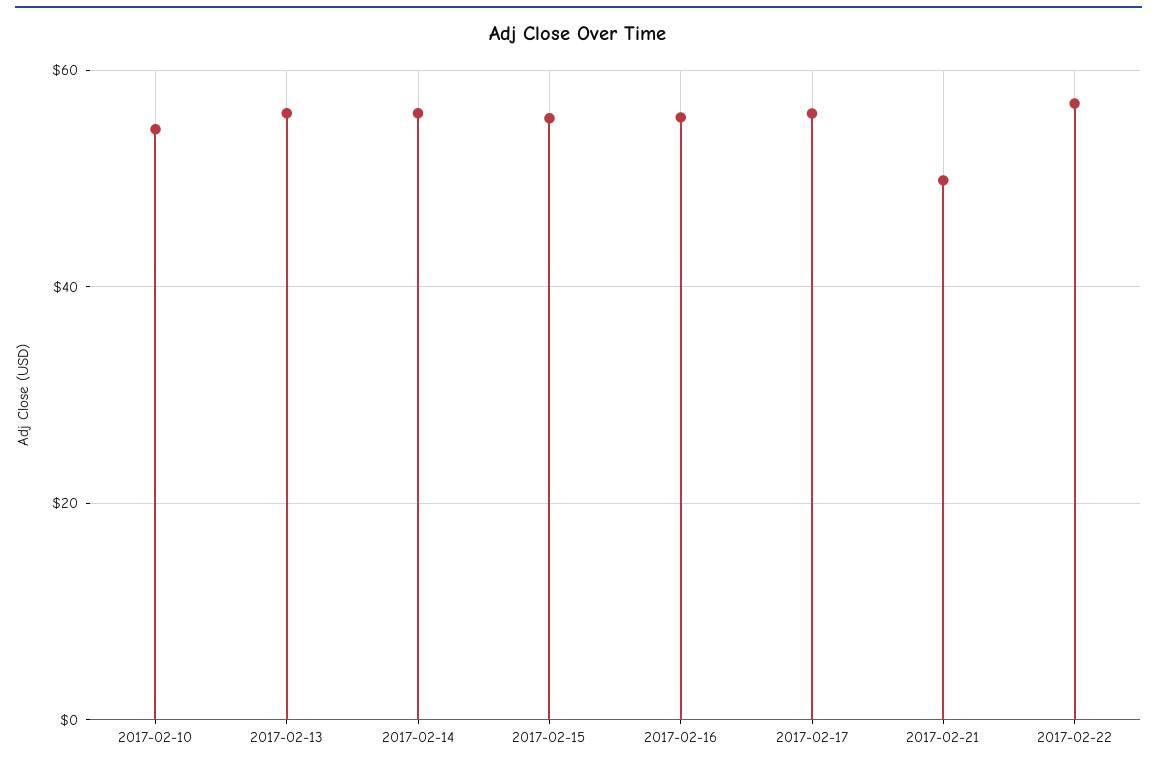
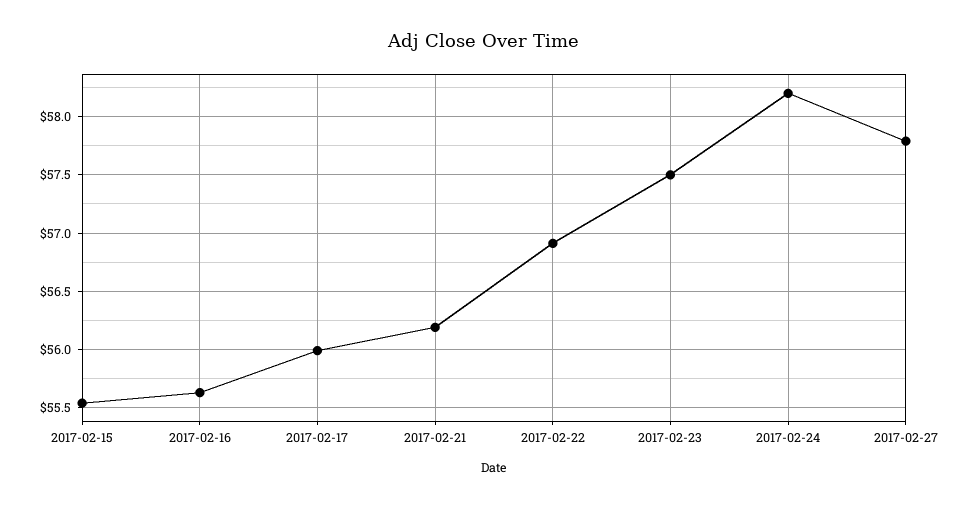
2017-02-10: 54 -> none
2017-02-13: 56 -> none
2017-02-14: 56 -> none
2017-02-21: 50 -> 56.2
2017-02-23: none -> 57.5
2017-02-24: none -> 58.2
2017-02-27: none -> 57.8

